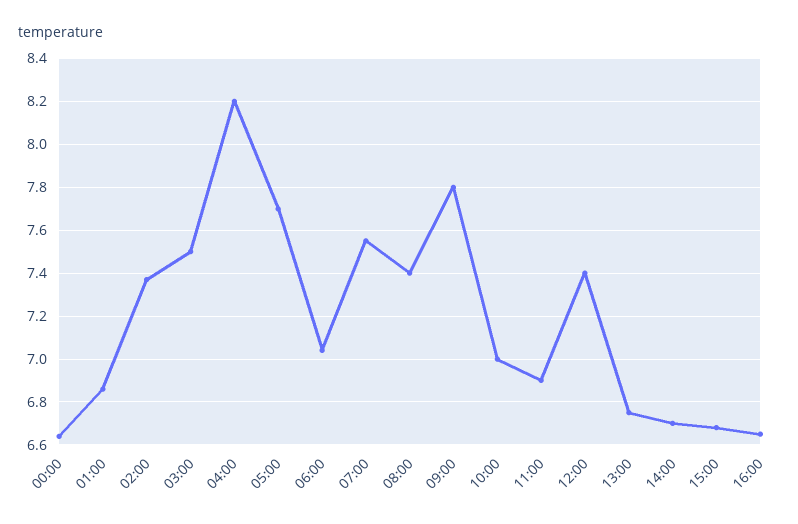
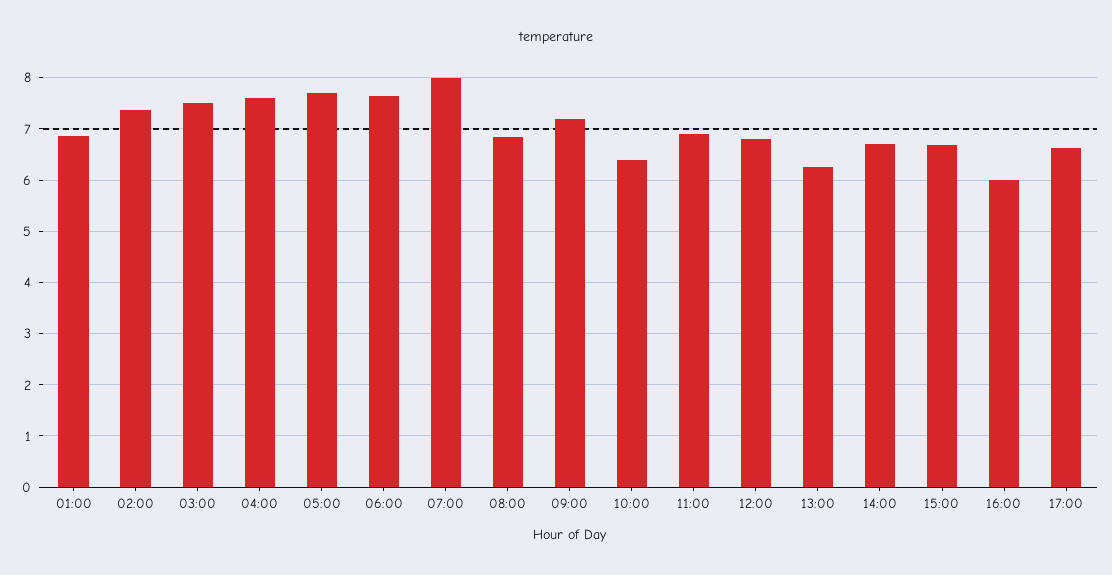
00:00: 6.65 -> none
04:00: 8.2 -> 7.6
06:00: 7.05 -> 7.6
07:00: 7.55 -> 8
08:00: 7.4 -> 6.8
09:00: 7.8 -> 7.2
10:00: 7 -> 6.4
12:00: 7.4 -> 6.8
13:00: 6.75 -> 6.2
16:00: 6.65 -> 6
17:00: none -> 6.6

